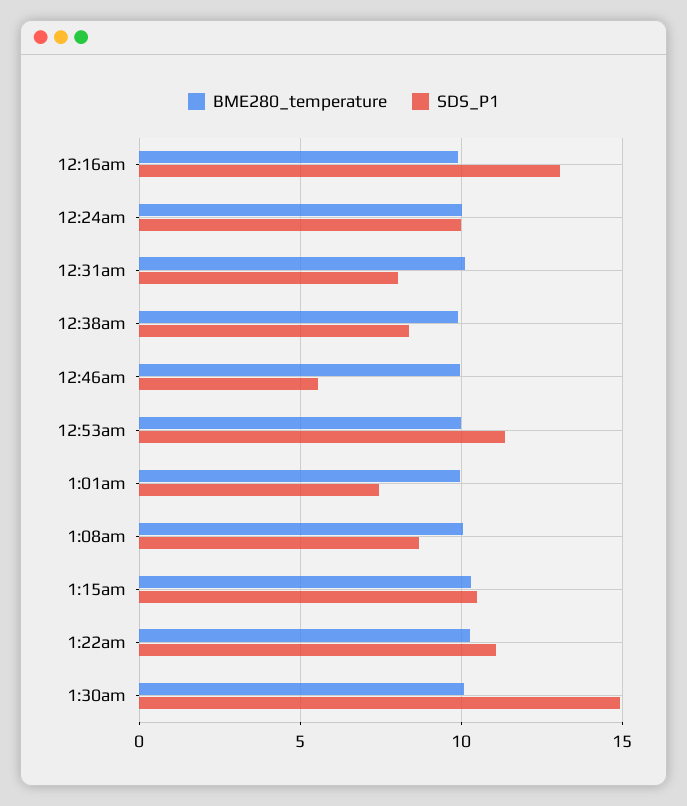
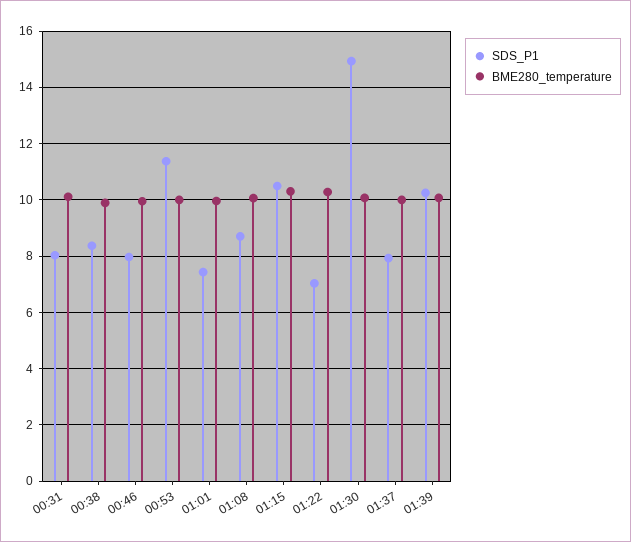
BME280_temperature, 12:16am: 10 -> none
SDS_P1, 12:16am: 13 -> none
BME280_temperature, 12:24am: 10 -> none
SDS_P1, 12:24am: 10 -> none
SDS_P1, 12:46am: 5.5 -> 8
SDS_P1, 1:22am: 11 -> 7
SDS_P1, 01:37: none -> 8
BME280_temperature, 01:37: none -> 10
SDS_P1, 01:39: none -> 10.25
BME280_temperature, 01:39: none -> 10

